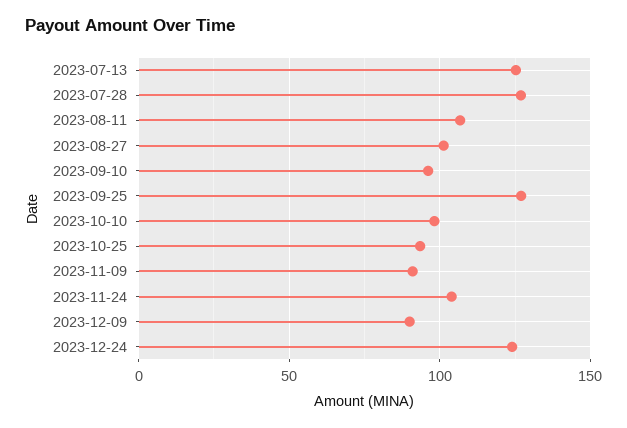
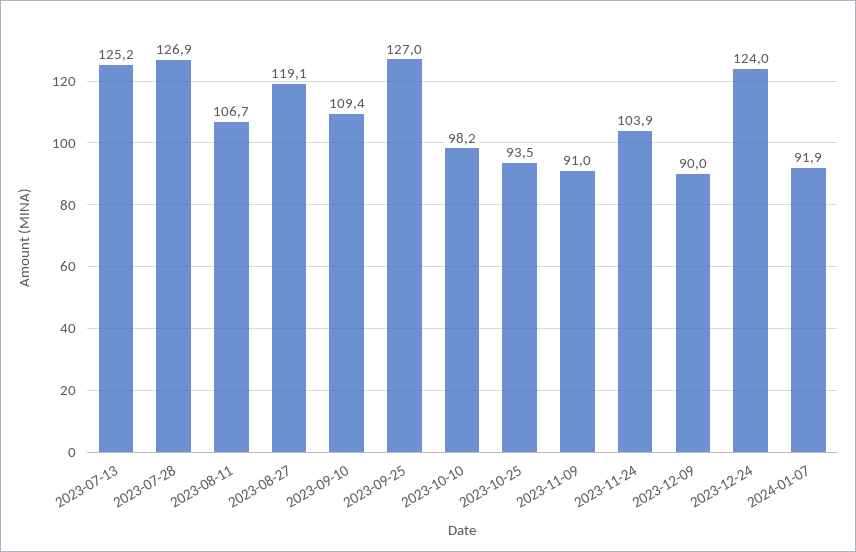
2023-08-27: 100 -> 119.1
2023-09-10: 95 -> 109.4
2024-01-07: none -> 91.9

